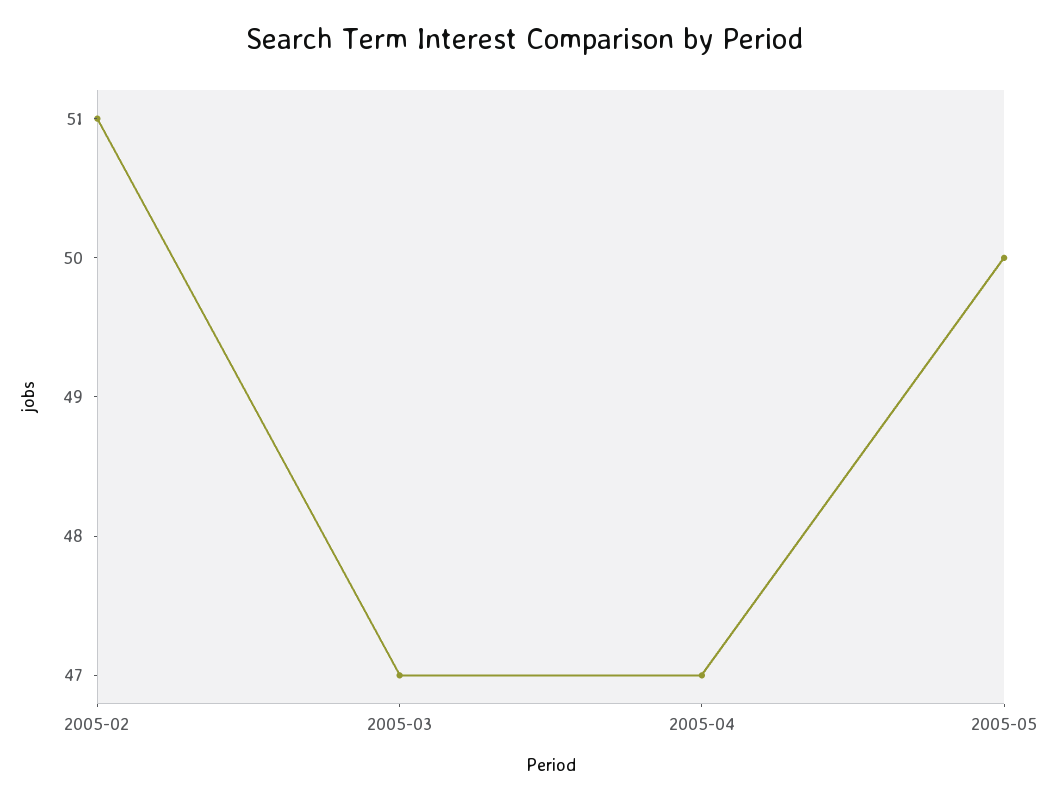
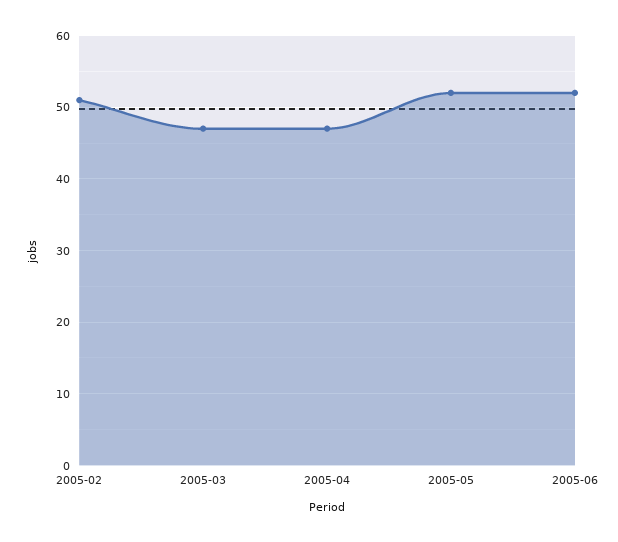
2005-05: 50 -> 52
2005-06: none -> 52

